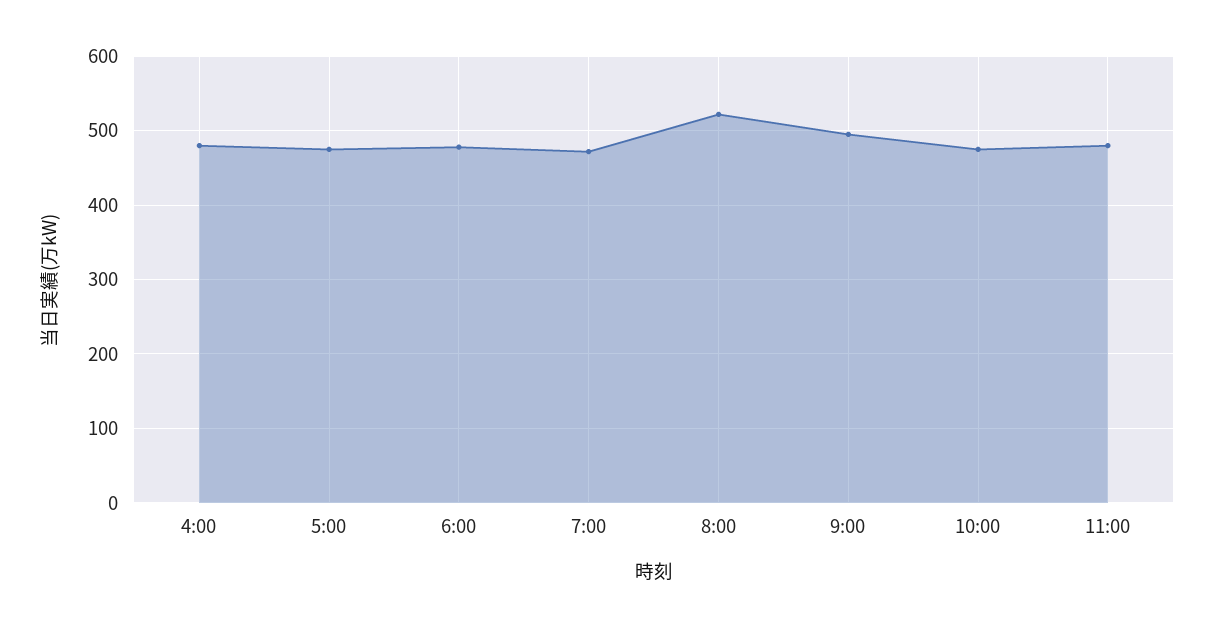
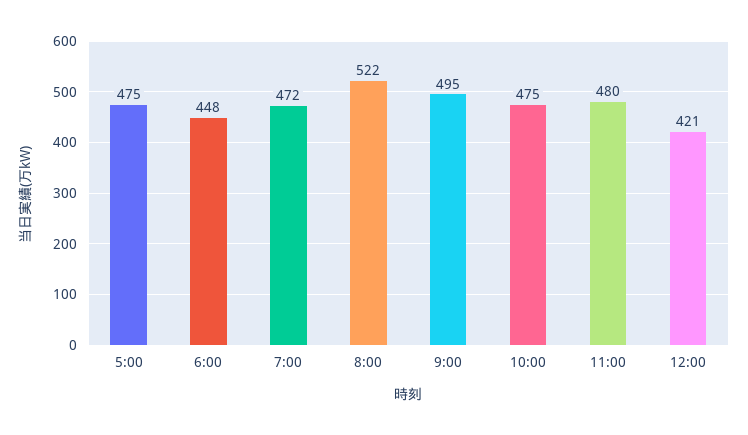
4:00: 480 -> none
6:00: 480 -> 448
12:00: none -> 421

